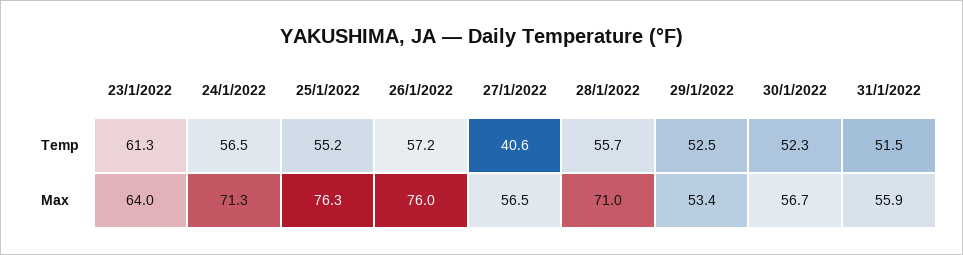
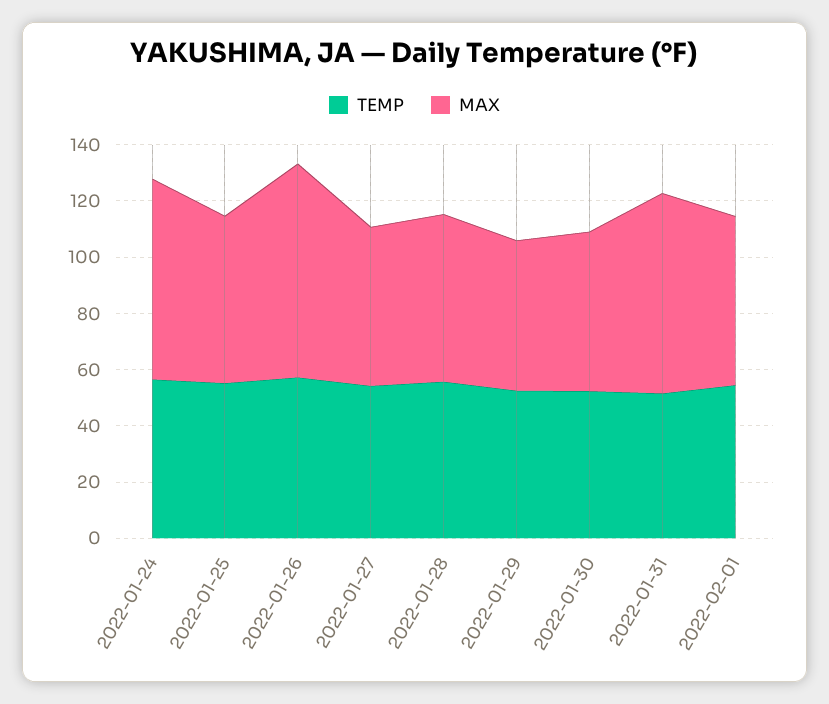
Temp, 23/1/2022: 61.3 -> none
Temp, 27/1/2022: 40.6 -> 55
Max, 23/1/2022: 64 -> none
Max, 25/1/2022: 76.3 -> 60
Max, 28/1/2022: 71 -> 60
Max, 31/1/2022: 55.9 -> 70
Temp, 2022-02-01: none -> 55
Max, 2022-02-01: none -> 60

